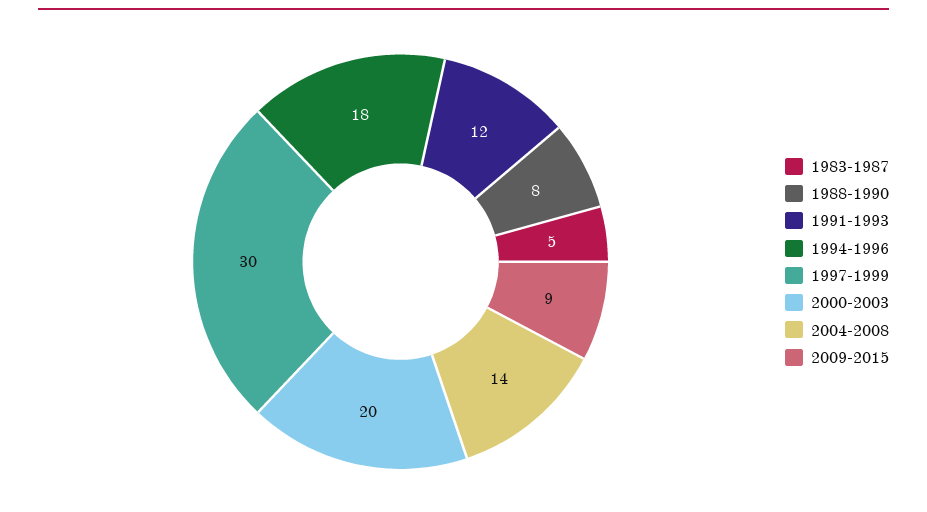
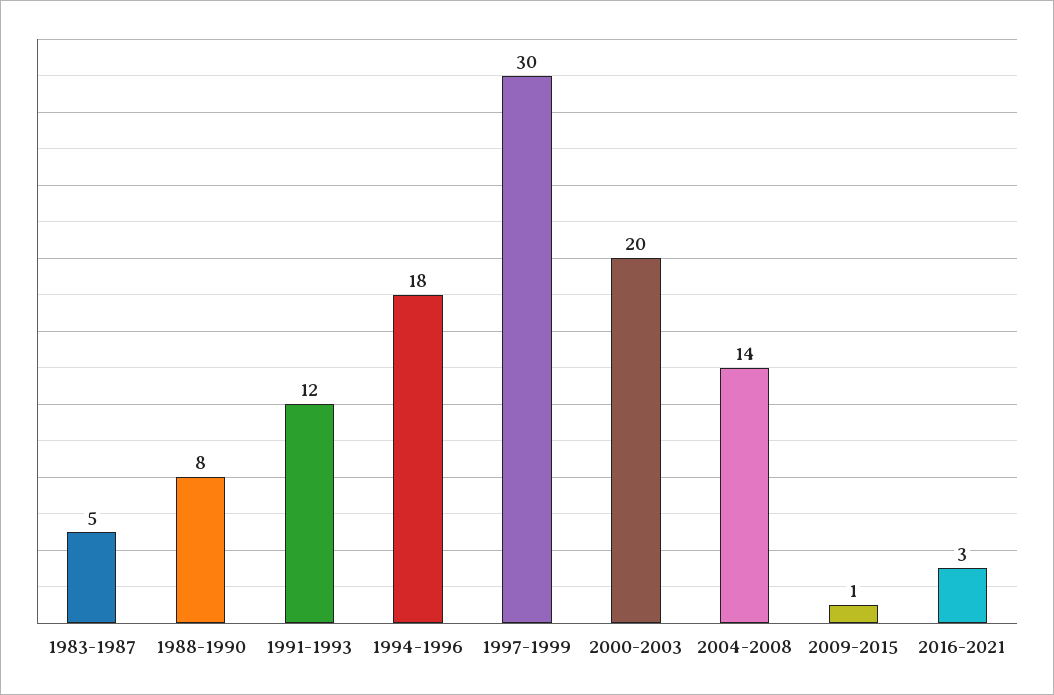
2009-2015: 9 -> 1
2016-2021: none -> 3

